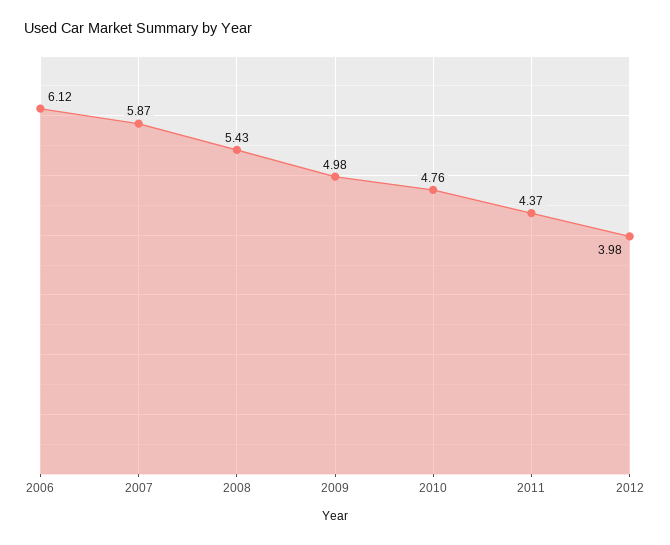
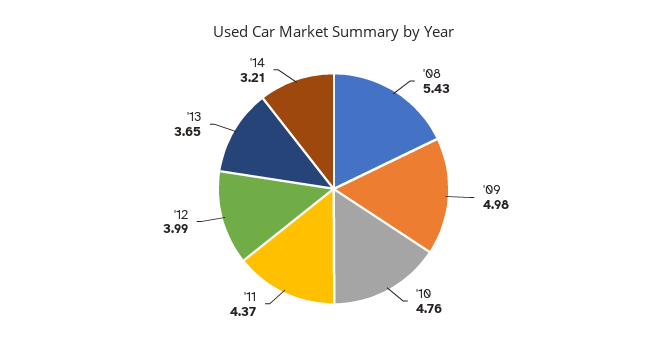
2006: 6.12 -> none
2007: 5.87 -> none
2012: 3.98 -> 3.99
'13: none -> 3.65
'14: none -> 3.21

